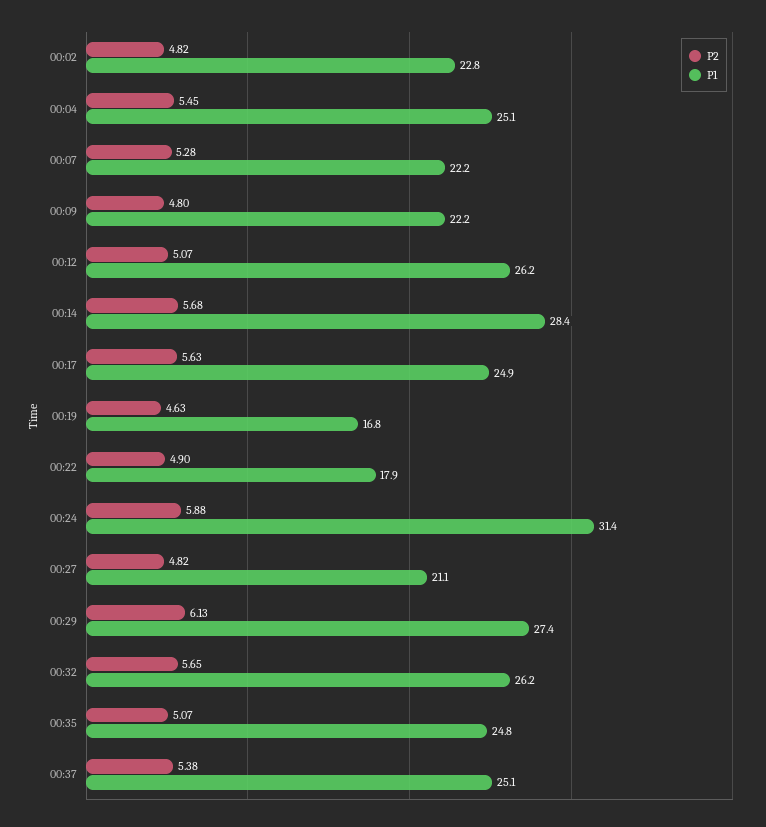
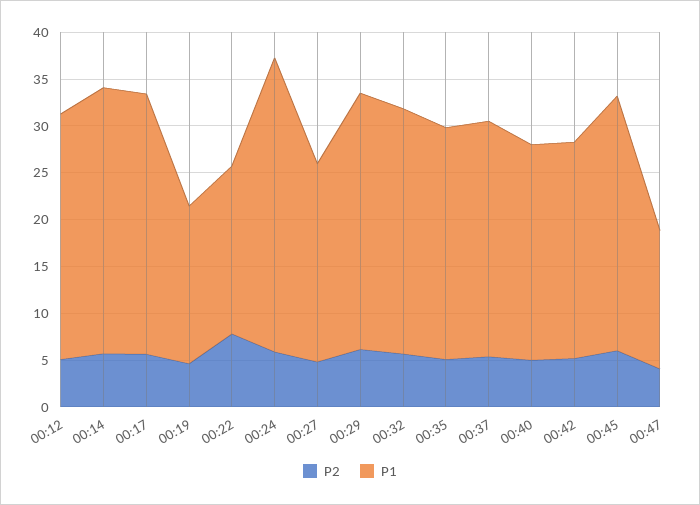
P2, 00:02: 4.82 -> none
P1, 00:02: 22.8 -> none
P2, 00:04: 5.45 -> none
P1, 00:04: 25.1 -> none
P2, 00:07: 5.28 -> none
P1, 00:07: 22.2 -> none
P2, 00:09: 4.8 -> none
P1, 00:09: 22.2 -> none
P1, 00:17: 24.9 -> 28
P2, 00:22: 4.9 -> 8
P2, 00:40: none -> 5
P1, 00:40: none -> 23
P2, 00:42: none -> 5
P1, 00:42: none -> 23
P2, 00:45: none -> 6
P1, 00:45: none -> 27
P2, 00:47: none -> 4
P1, 00:47: none -> 15

